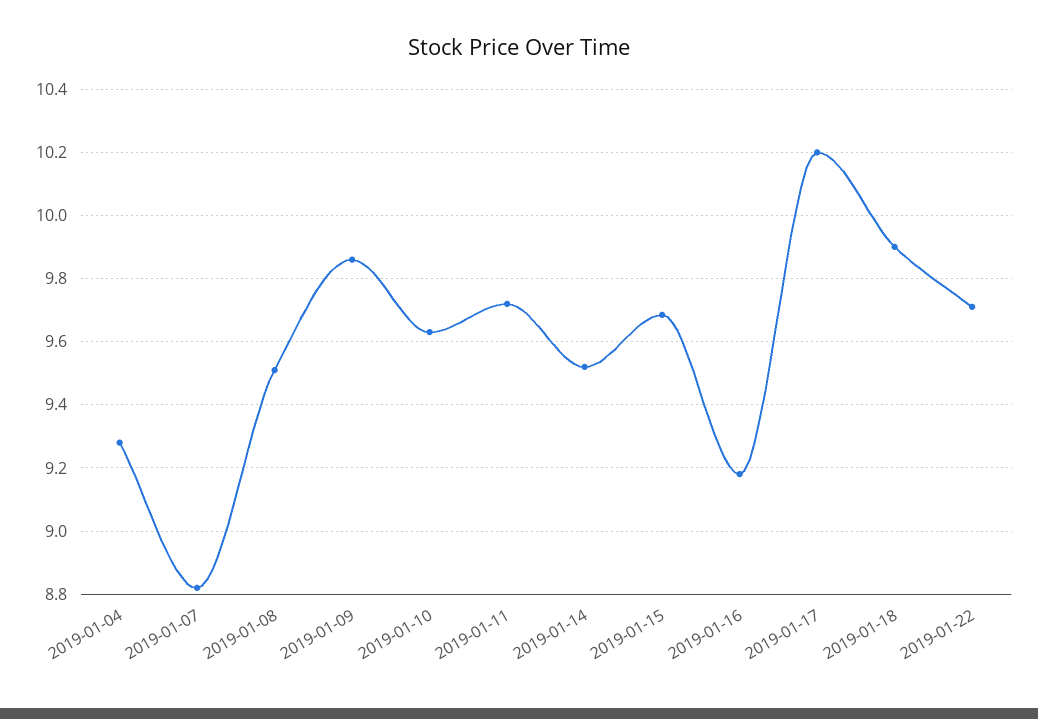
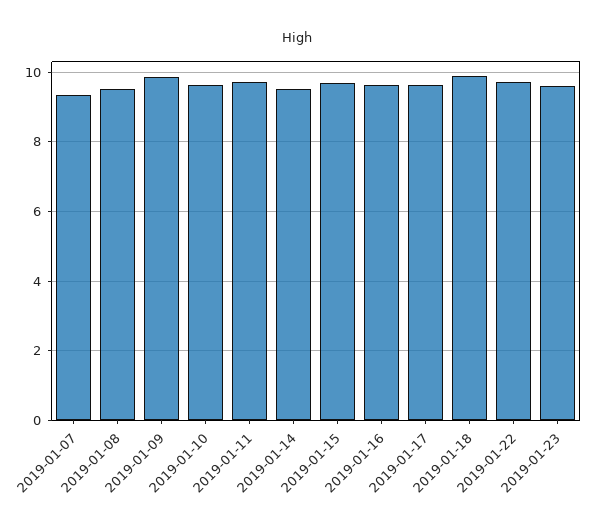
2019-01-04: 9.28 -> none
2019-01-07: 8.82 -> 9.4
2019-01-16: 9.18 -> 9.6
2019-01-17: 10.2 -> 9.6
2019-01-23: none -> 9.6

